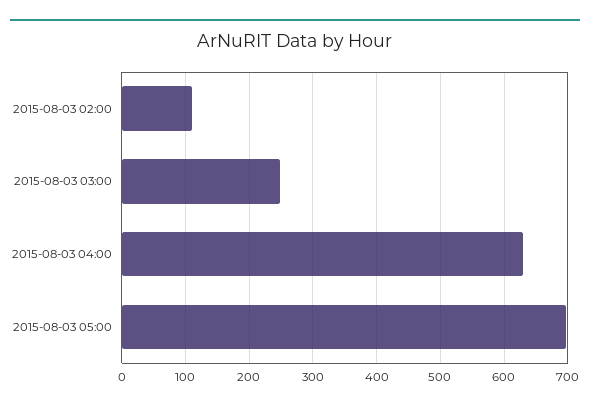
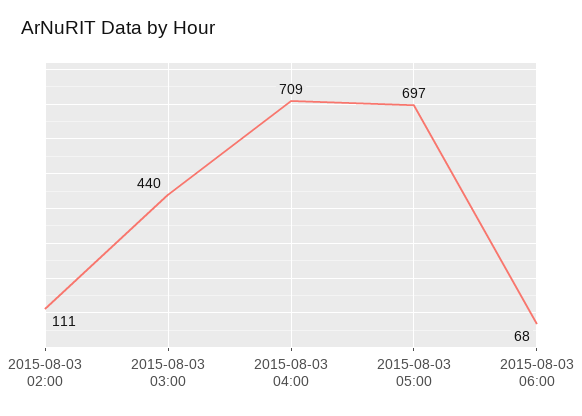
2015-08-03 03:00: 250 -> 440
2015-08-03 04:00: 630 -> 709
2015-08-03 06:00: none -> 68

